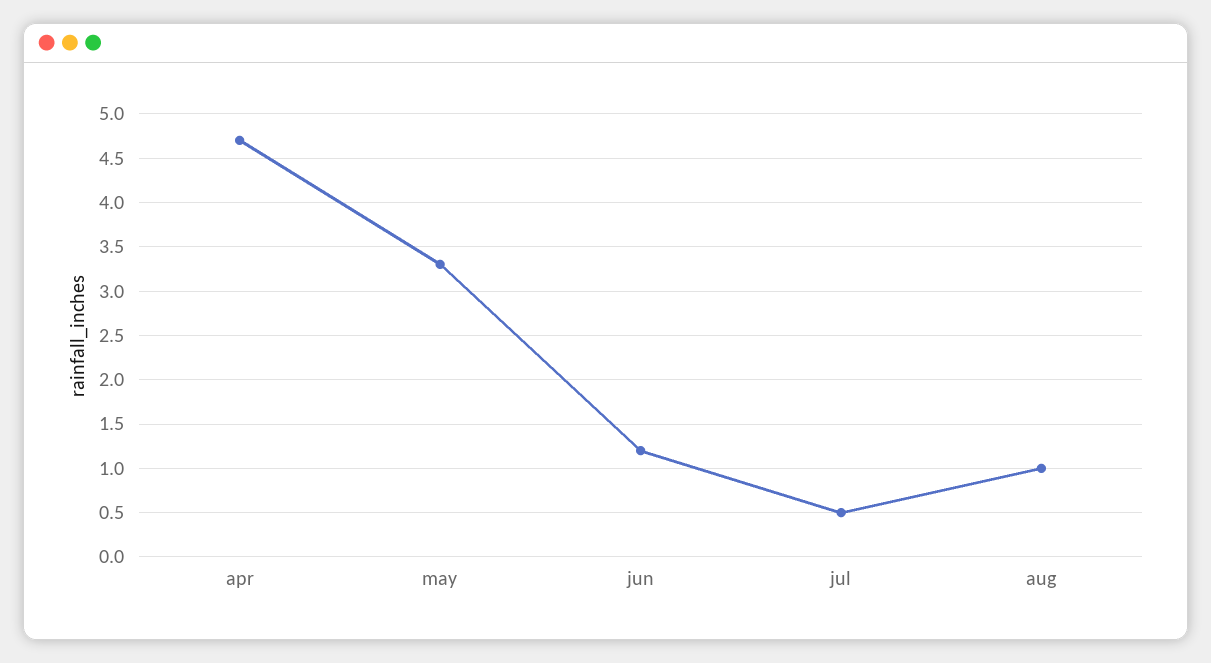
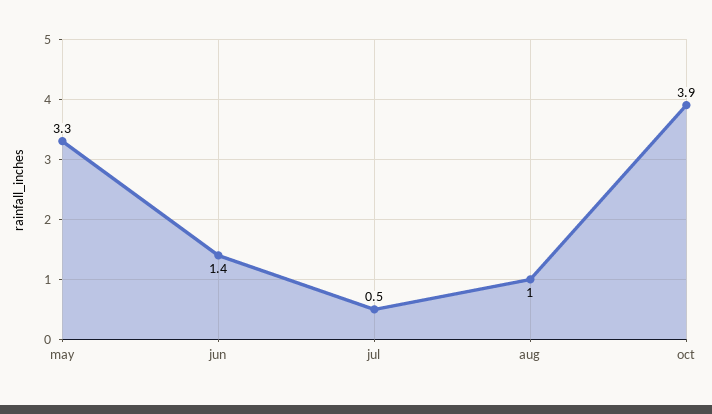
apr: 4.7 -> none
jun: 1.2 -> 1.4
oct: none -> 3.9

